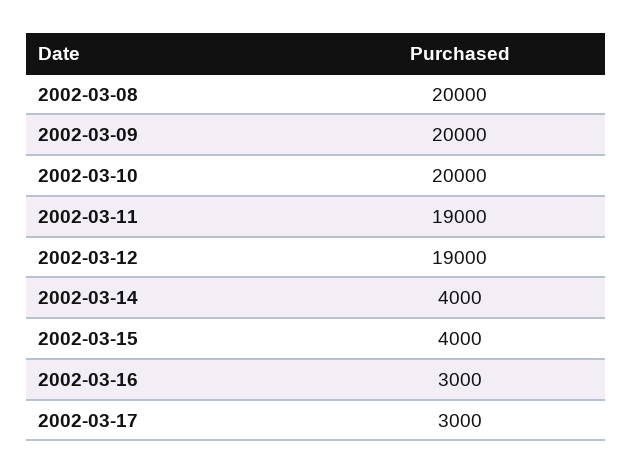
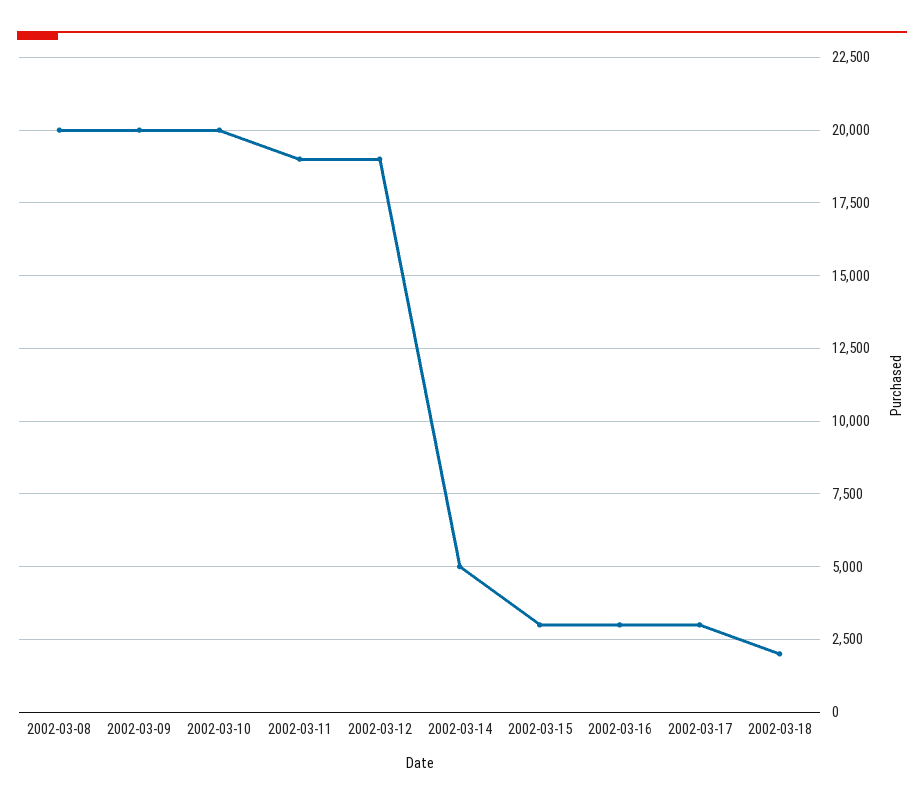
2002-03-14: 4000 -> 5000
2002-03-15: 4000 -> 3000
2002-03-18: none -> 2000

